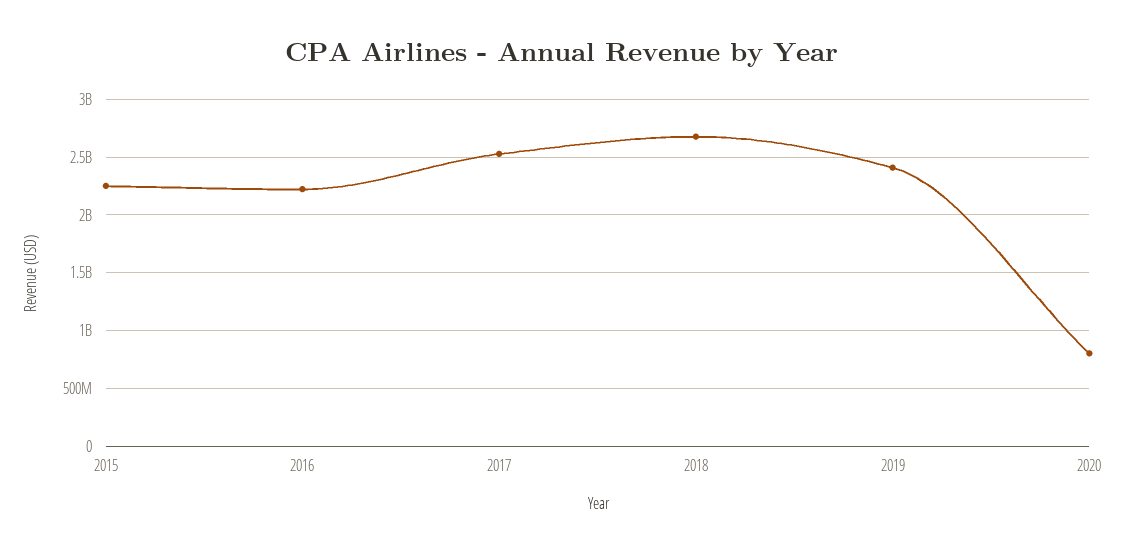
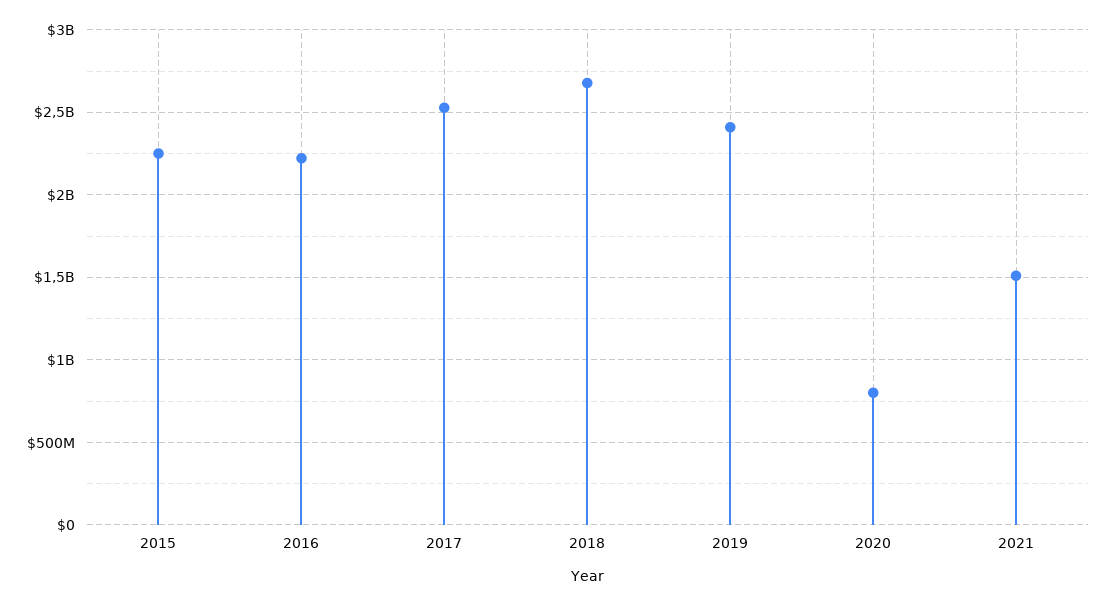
2021: none -> 1500000000

